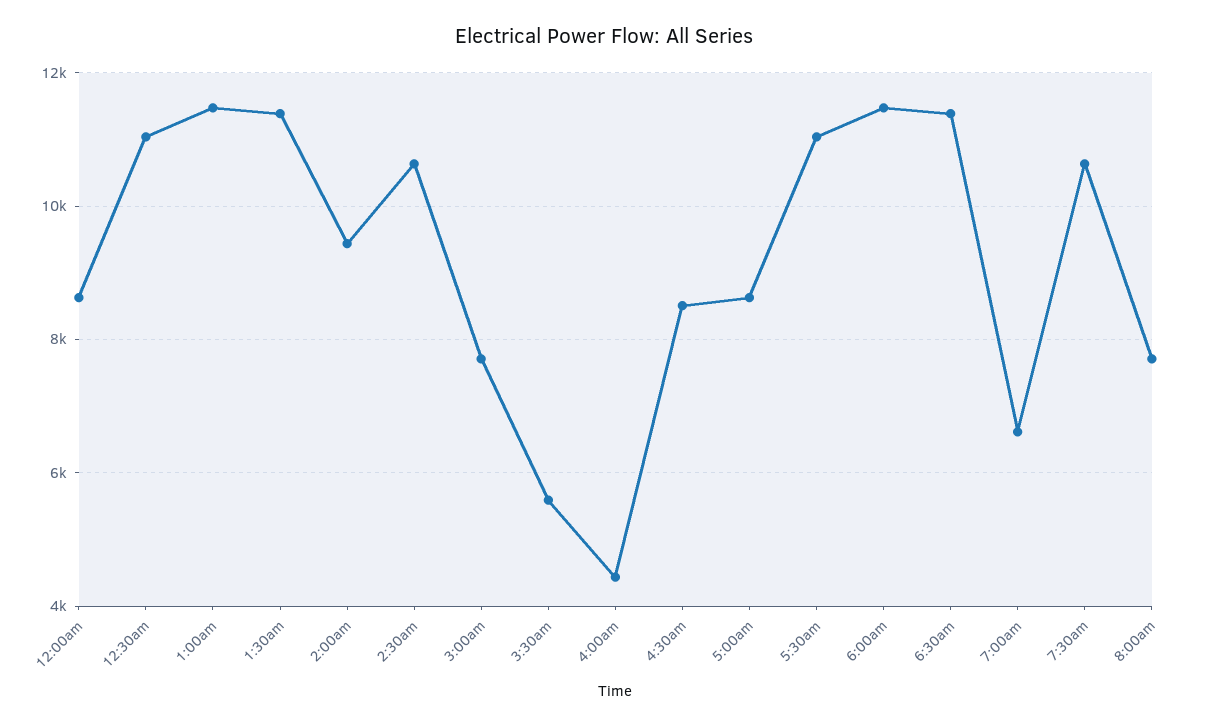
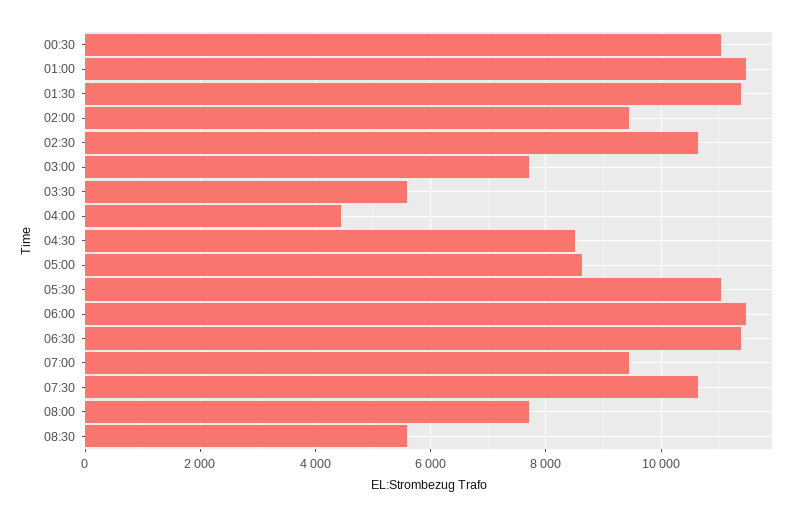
12:00am: 8600 -> none
7:00am: 6600 -> 9400
08:30: none -> 5600

